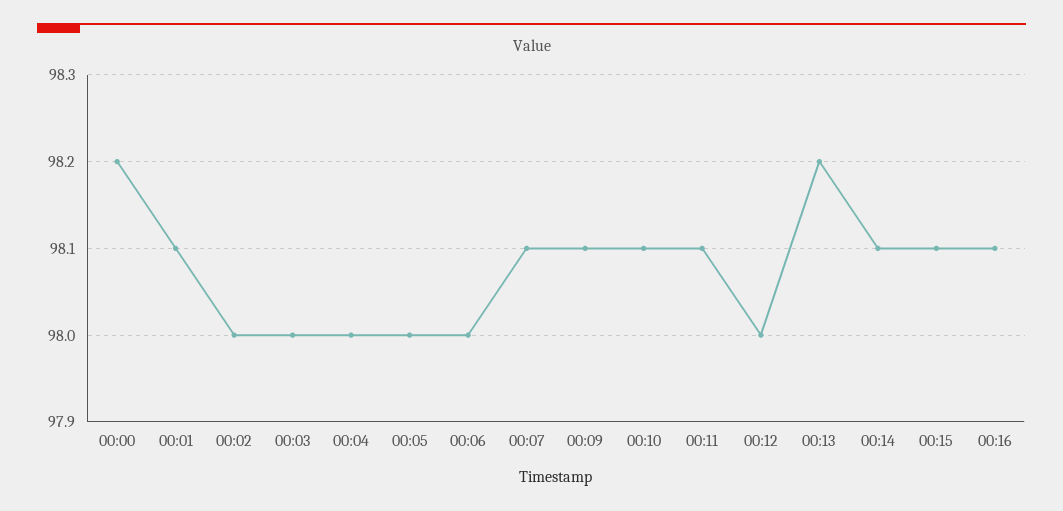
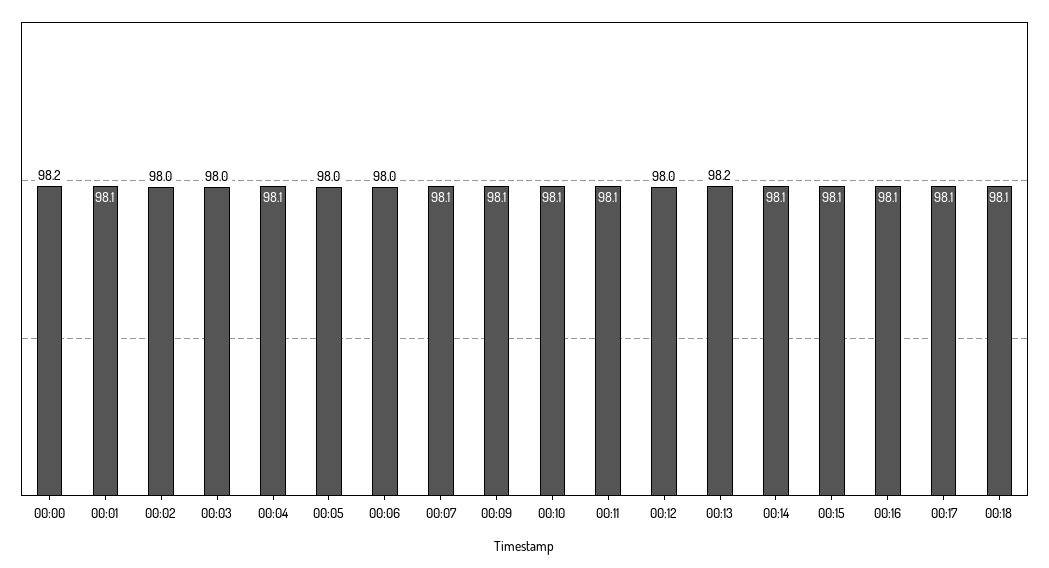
00:04: 98 -> 98.1
00:17: none -> 98.1
00:18: none -> 98.1

